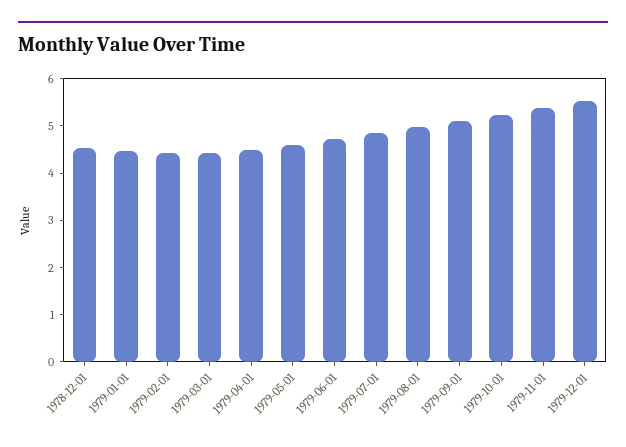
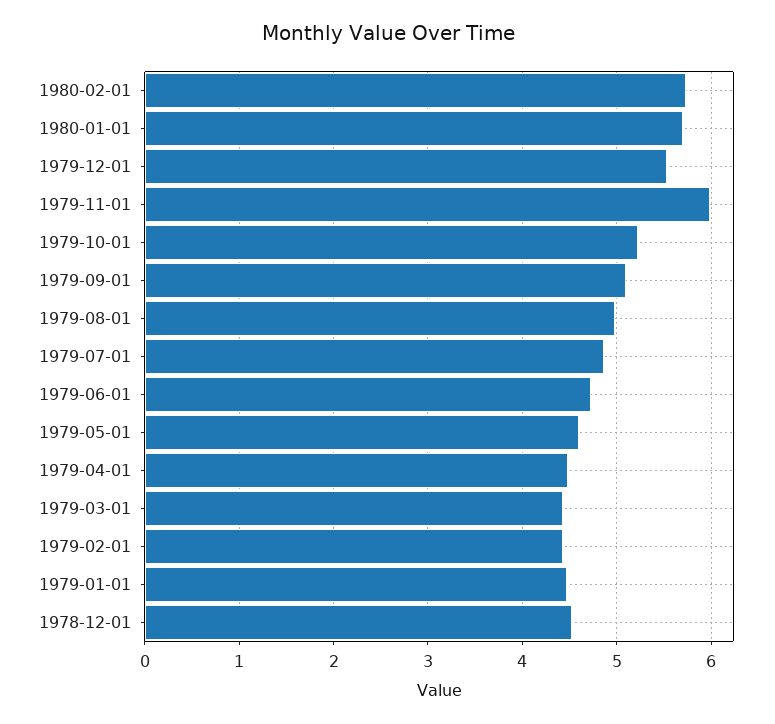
1979-11-01: 5.4 -> 6
1980-02-01: none -> 5.7
1980-01-01: none -> 5.7

